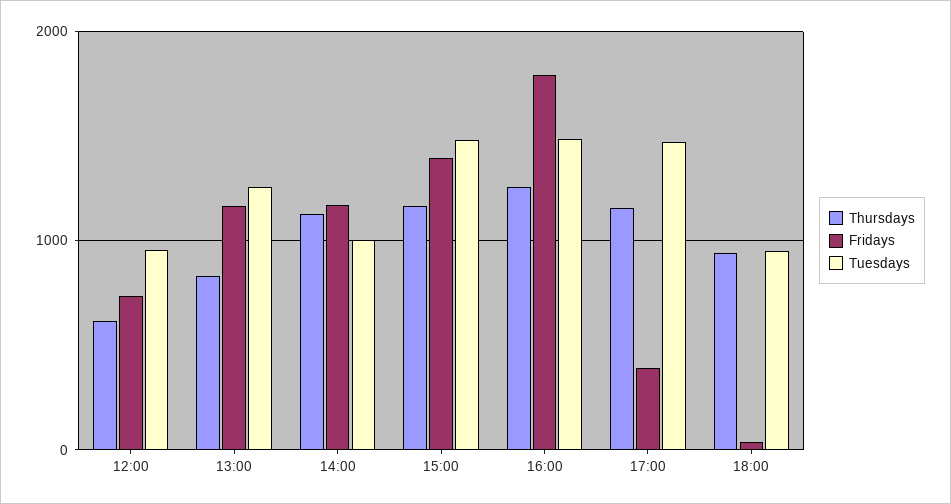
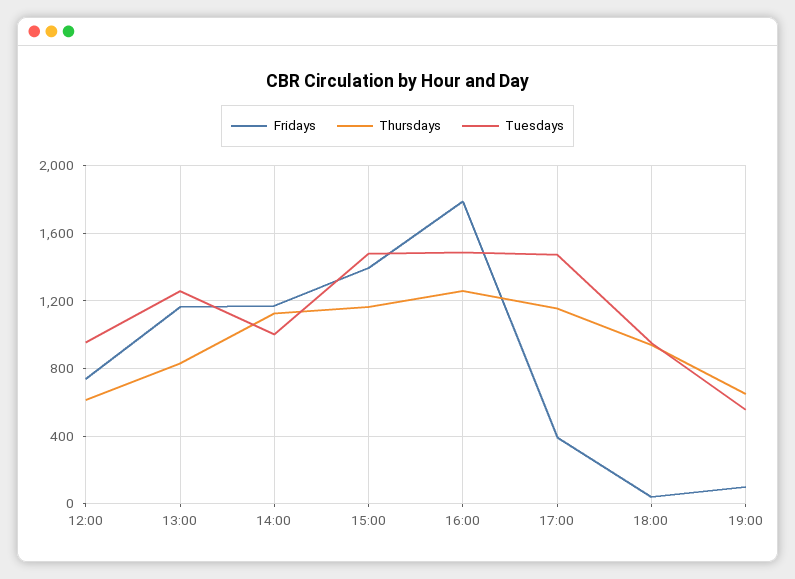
Fridays, 19:00: none -> 100
Thursdays, 19:00: none -> 650
Tuesdays, 19:00: none -> 550

